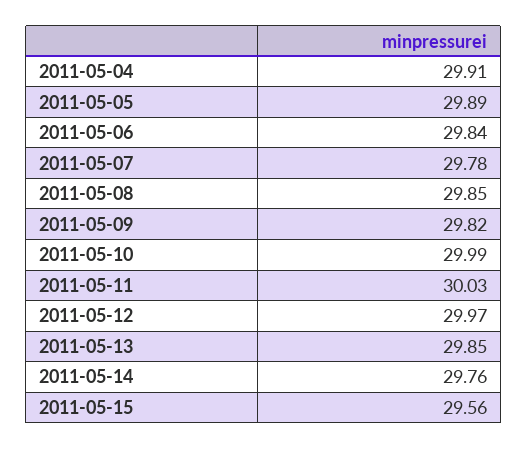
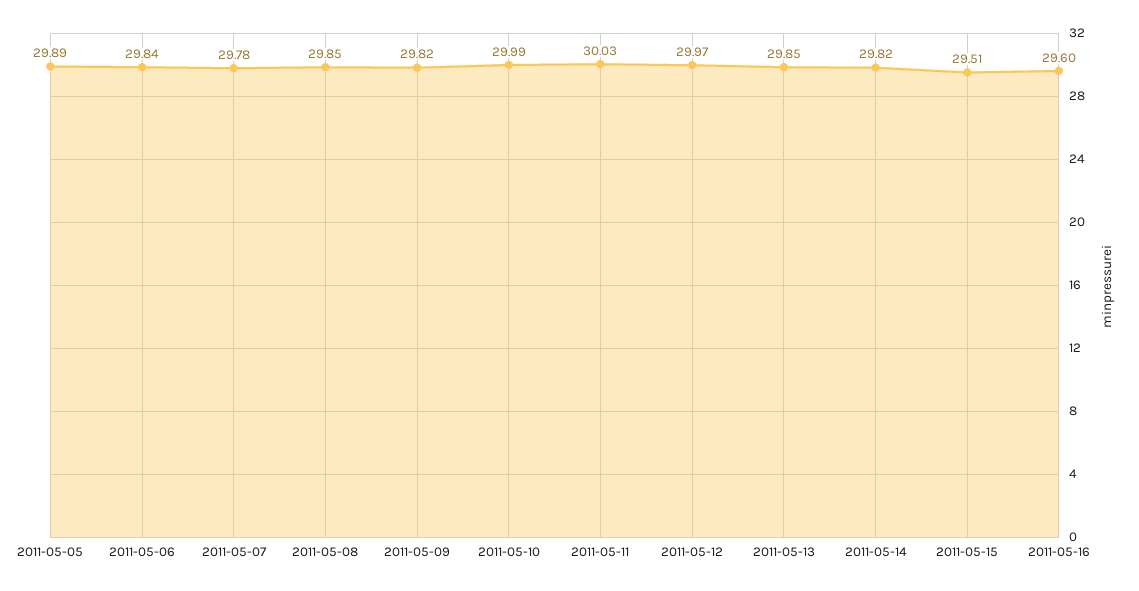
2011-05-04: 29.91 -> none
2011-05-14: 29.76 -> 29.82
2011-05-15: 29.56 -> 29.51
2011-05-16: none -> 29.6

